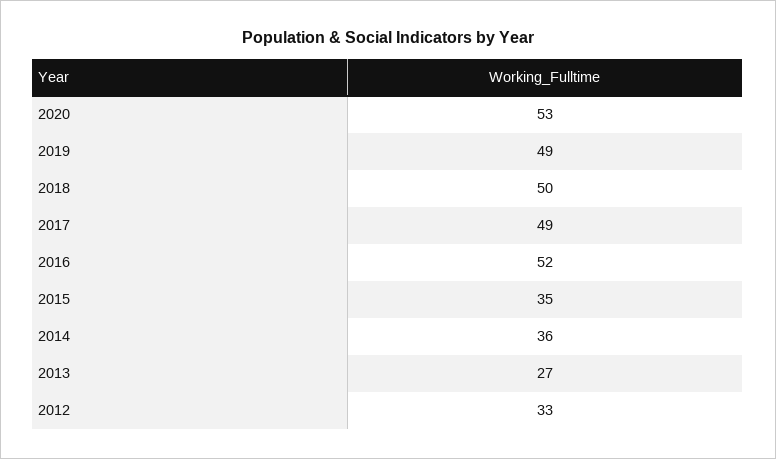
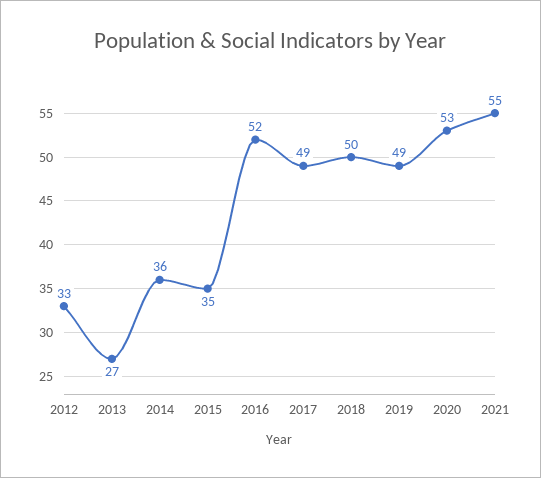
2021: none -> 55

